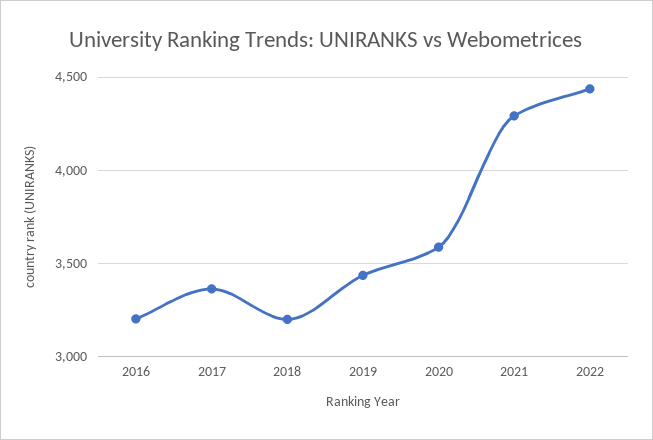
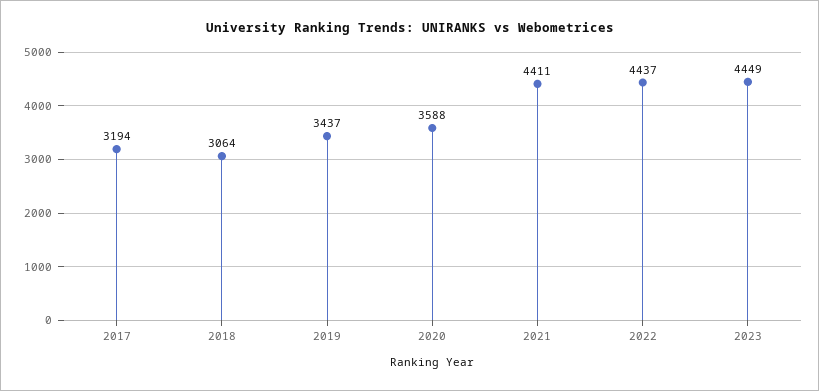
2016: 3200 -> none
2017: 3350 -> 3194
2018: 3200 -> 3064
2021: 4300 -> 4411
2023: none -> 4449

